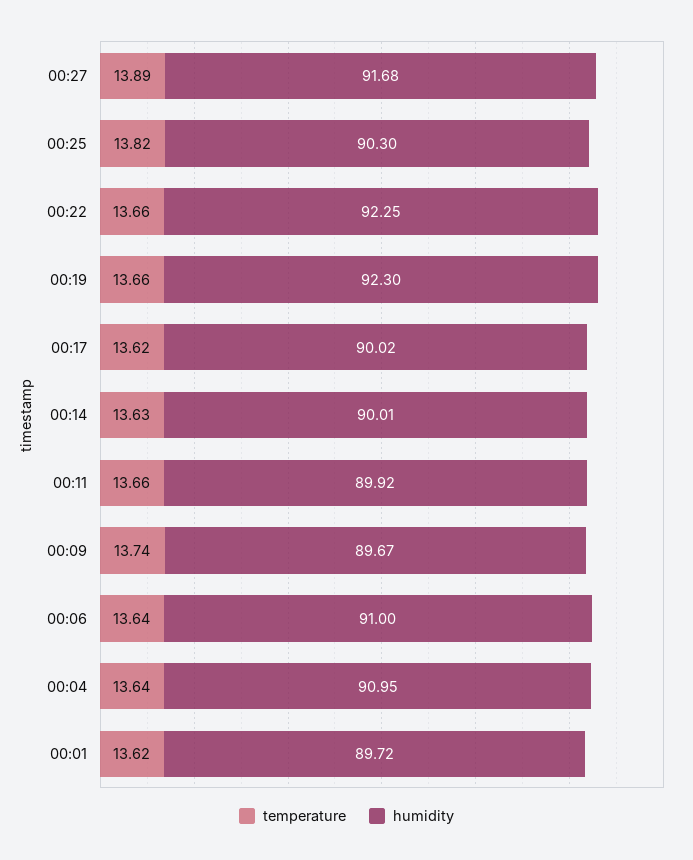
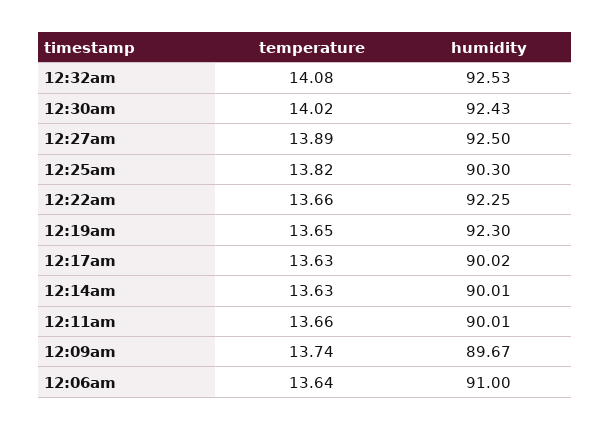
humidity, 00:27: 91.68 -> 92.5
temperature, 00:19: 13.66 -> 13.65
temperature, 00:17: 13.62 -> 13.63
humidity, 00:11: 89.92 -> 90.01
temperature, 00:04: 13.64 -> none
humidity, 00:04: 90.95 -> none
temperature, 00:01: 13.62 -> none
humidity, 00:01: 89.72 -> none
temperature, 12:32am: none -> 14.08
humidity, 12:32am: none -> 92.53
temperature, 12:30am: none -> 14.02
humidity, 12:30am: none -> 92.43

